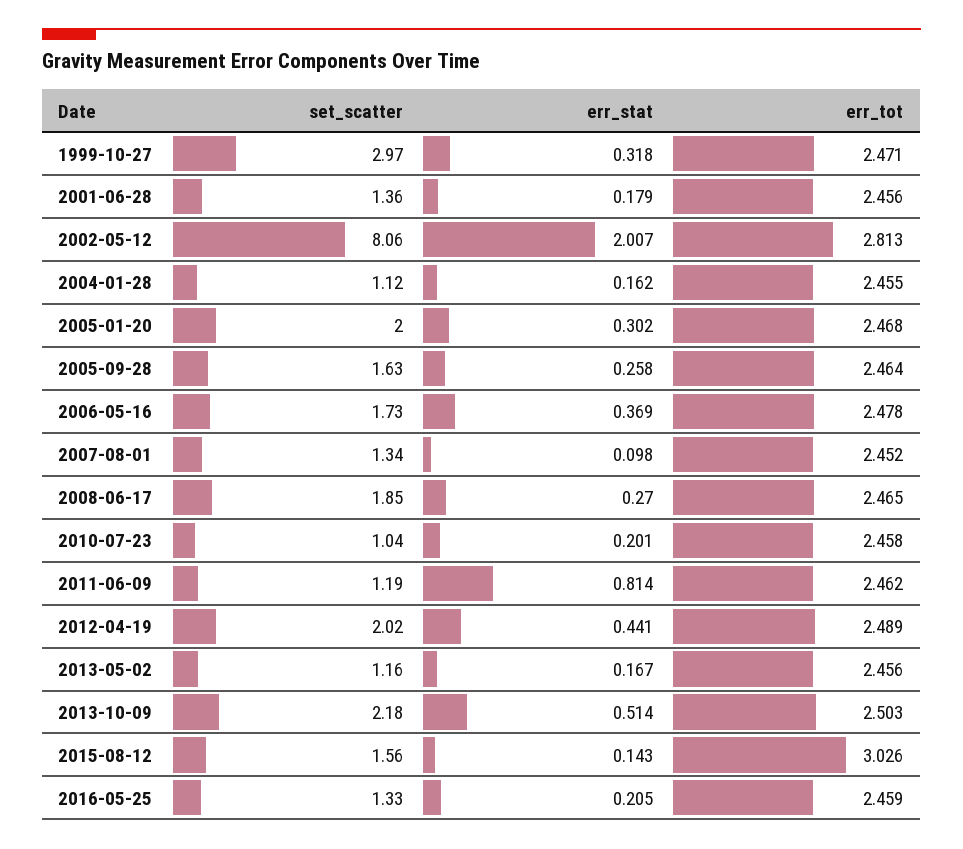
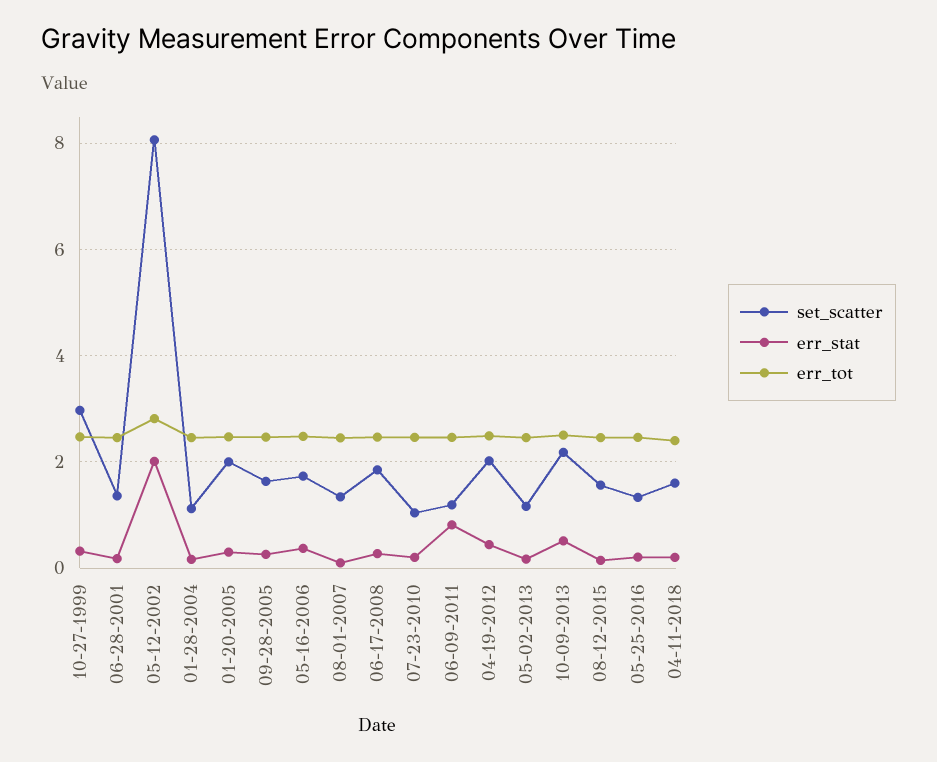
err_tot, 2015-08-12: 3.026 -> 2.4
set_scatter, 04-11-2018: none -> 1.6
err_stat, 04-11-2018: none -> 0.2
err_tot, 04-11-2018: none -> 2.4

